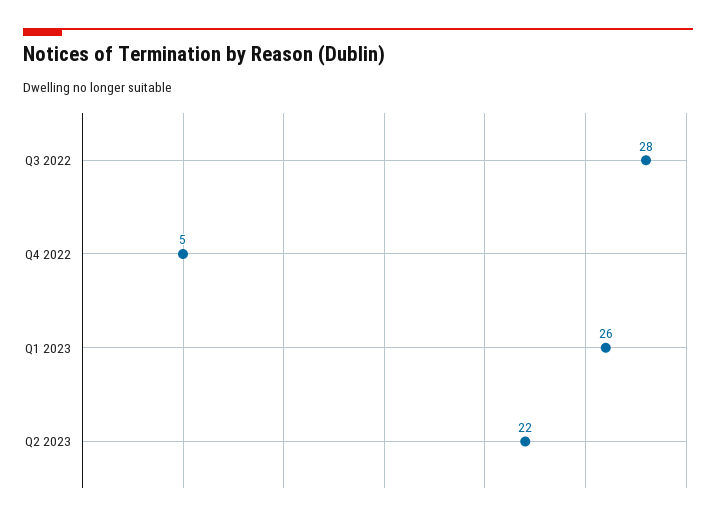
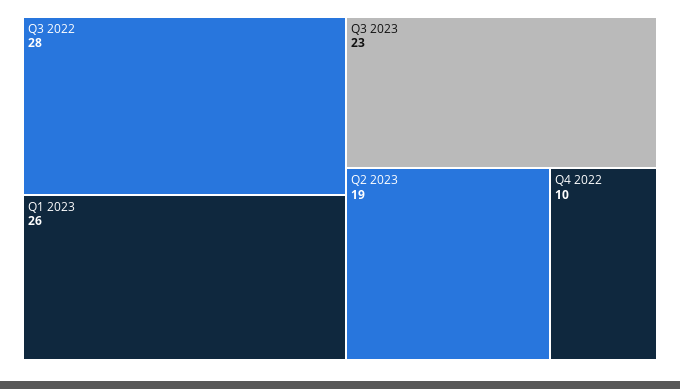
Q4 2022: 5 -> 10
Q2 2023: 22 -> 19
Q3 2023: none -> 23

